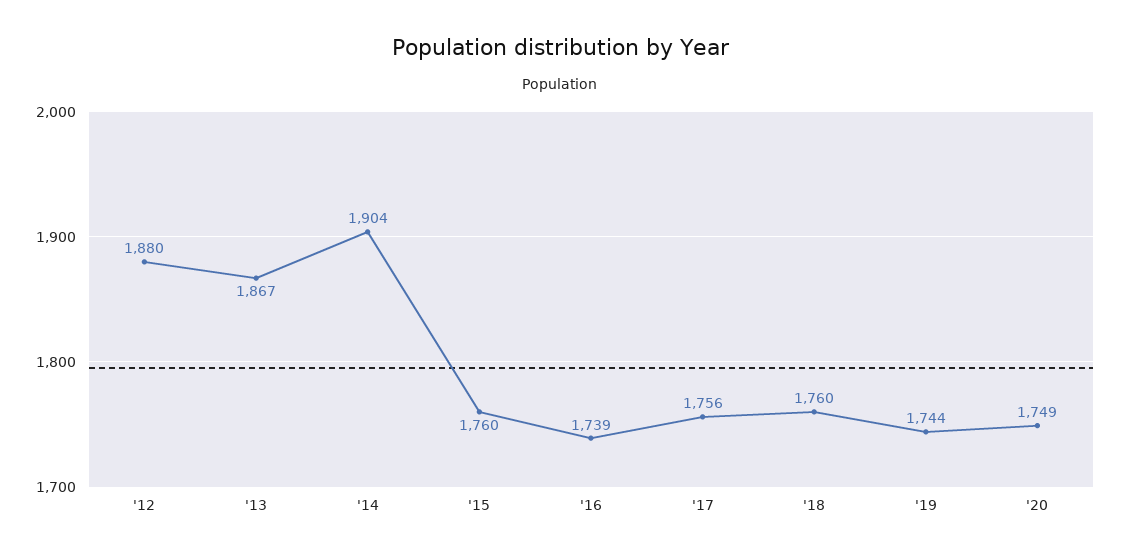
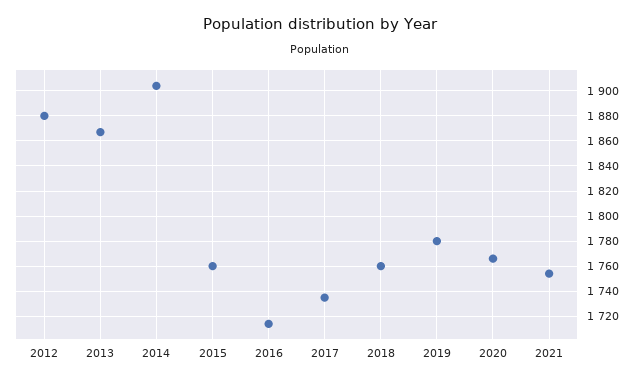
'16: 1739 -> 1715
'17: 1756 -> 1735
'19: 1744 -> 1780
'20: 1749 -> 1765
2021: none -> 1755

